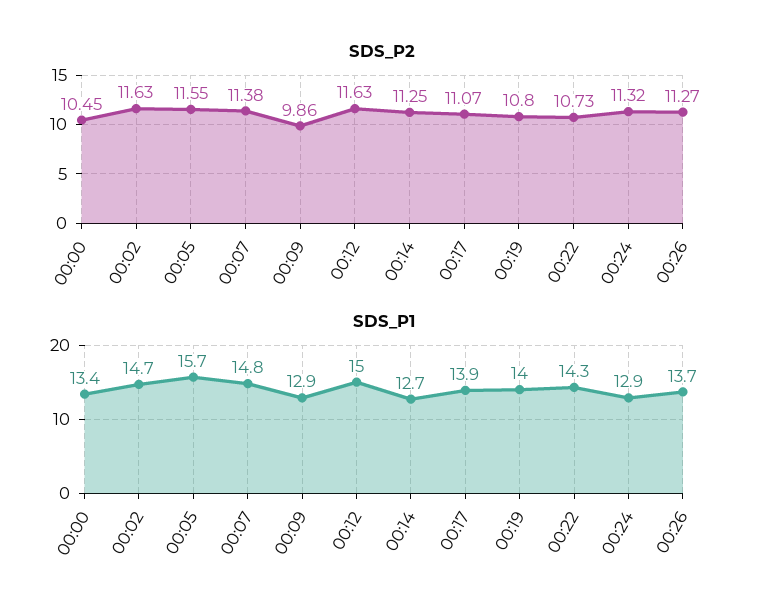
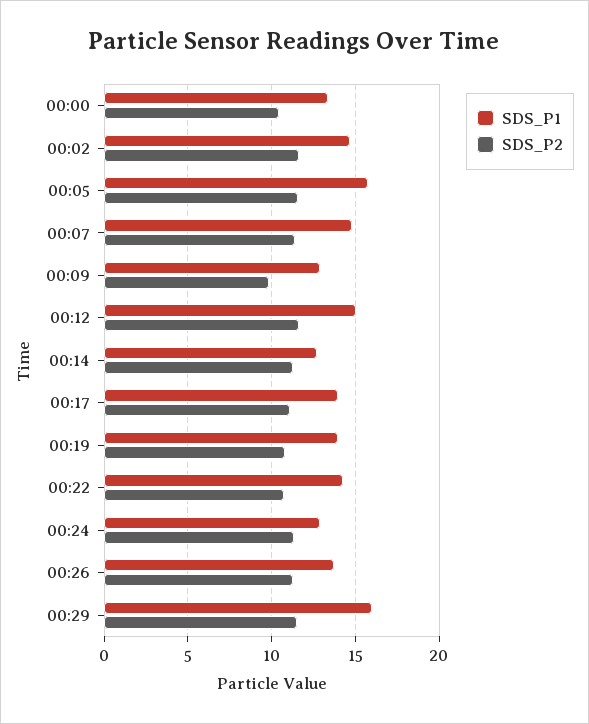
SDS_P1, 00:29: none -> 16
SDS_P2, 00:29: none -> 11.5

